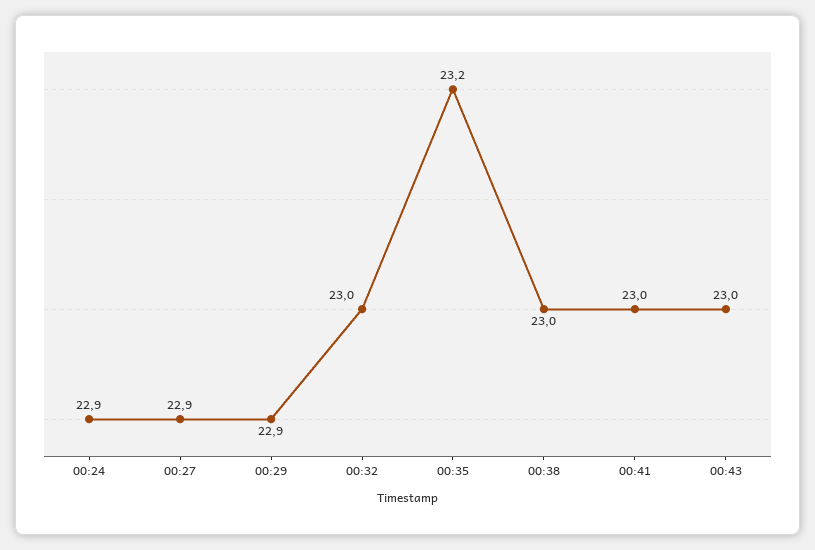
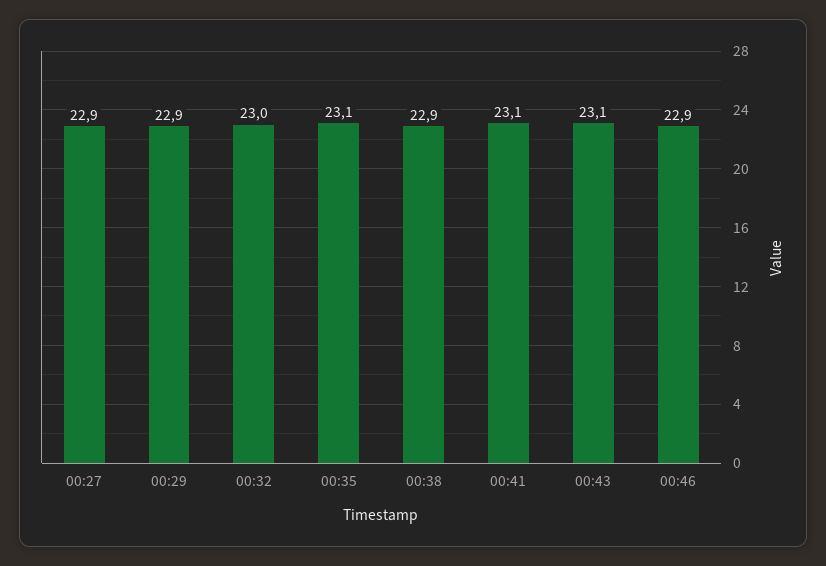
00:24: 22.9 -> none
00:35: 23.2 -> 23.1
00:38: 23 -> 22.9
00:41: 23 -> 23.1
00:43: 23 -> 23.1
00:46: none -> 22.9

